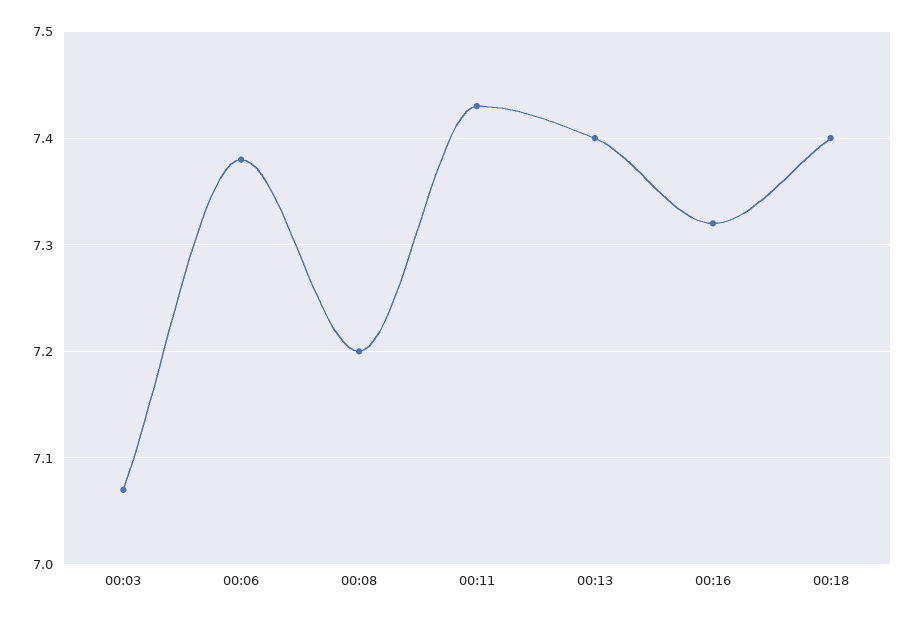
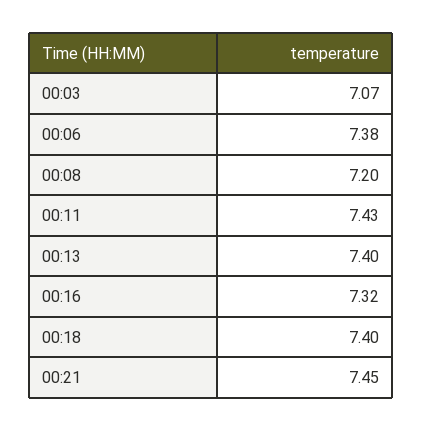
00:21: none -> 7.45

